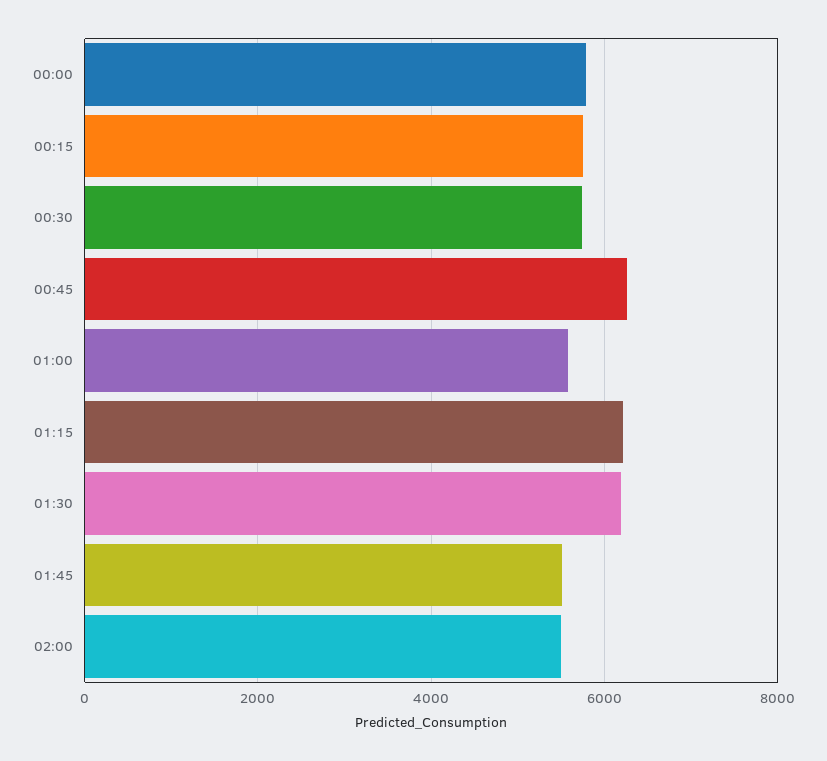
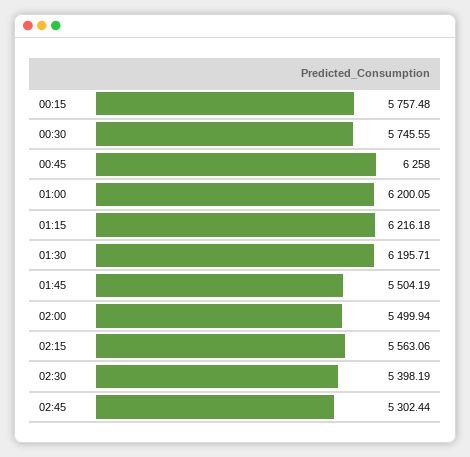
00:00: 5800 -> none
01:00: 5600 -> 6200.05
02:15: none -> 5563.06
02:30: none -> 5398.19
02:45: none -> 5302.44

